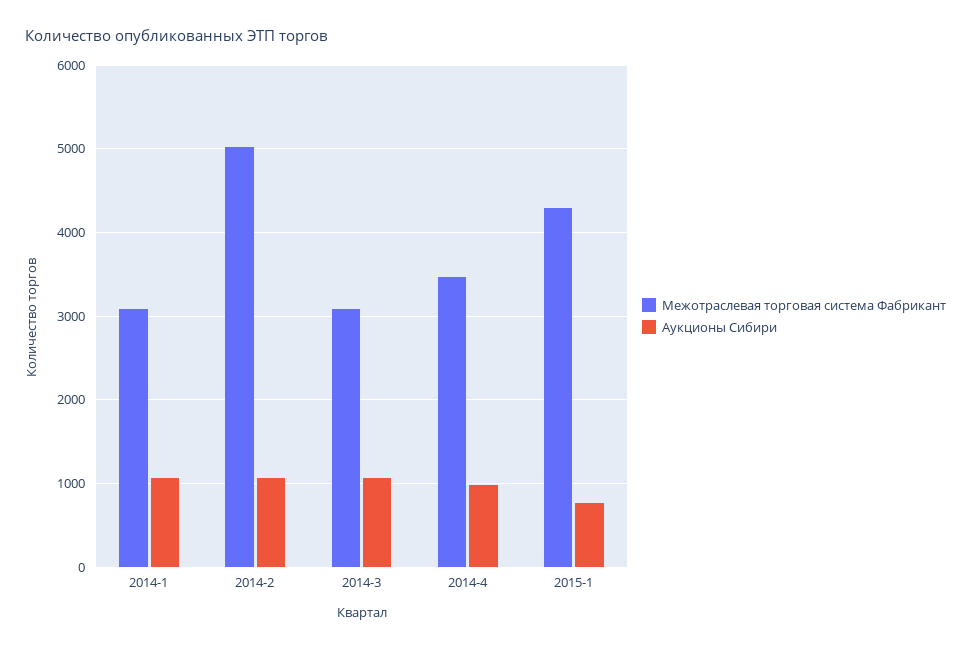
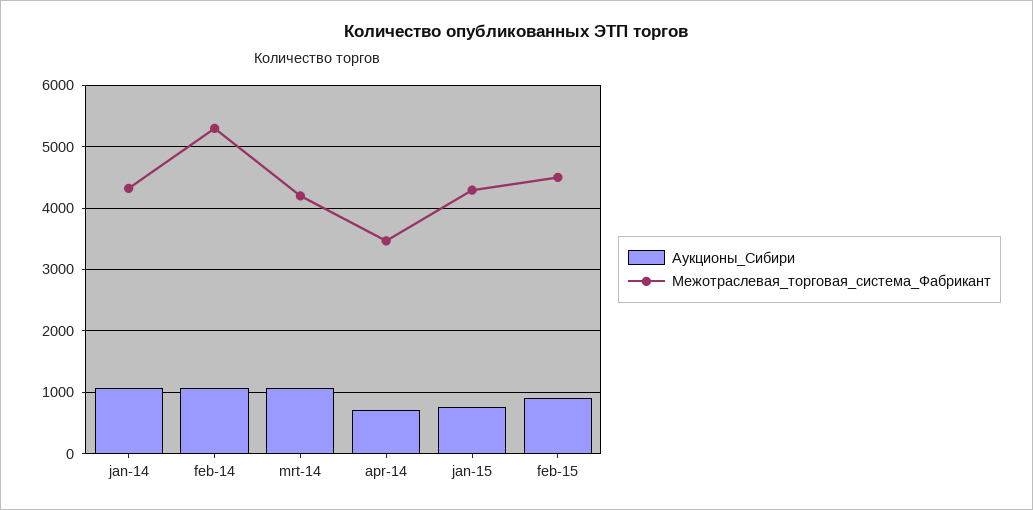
Межотраслевая торговая система Фабрикант, 2014-1: 3100 -> 4300
Межотраслевая торговая система Фабрикант, 2014-2: 5000 -> 5300
Межотраслевая торговая система Фабрикант, 2014-3: 3100 -> 4200
Аукционы Сибири, 2014-4: 1000 -> 700
Аукционы Сибири, feb-15: none -> 900
Межотраслевая торговая система Фабрикант, feb-15: none -> 4500

